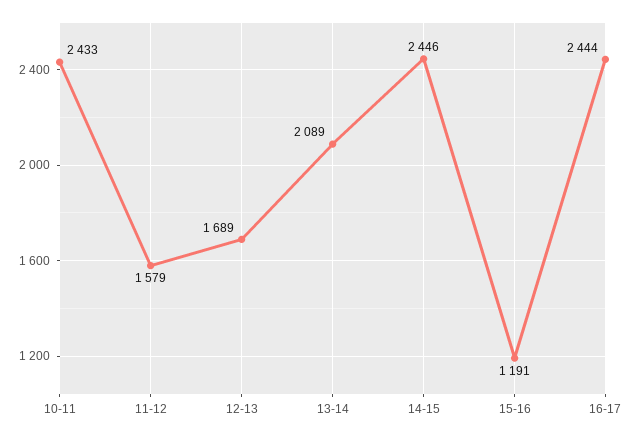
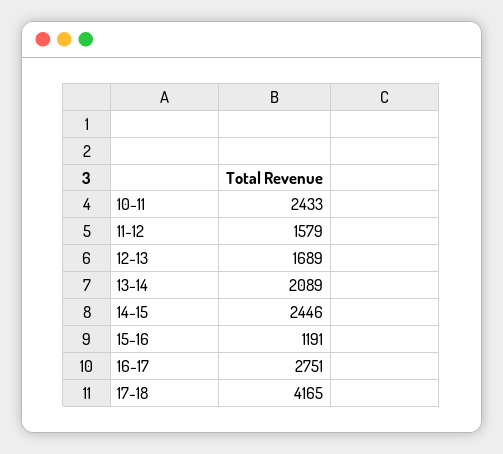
16-17: 2444 -> 2751
17-18: none -> 4165

